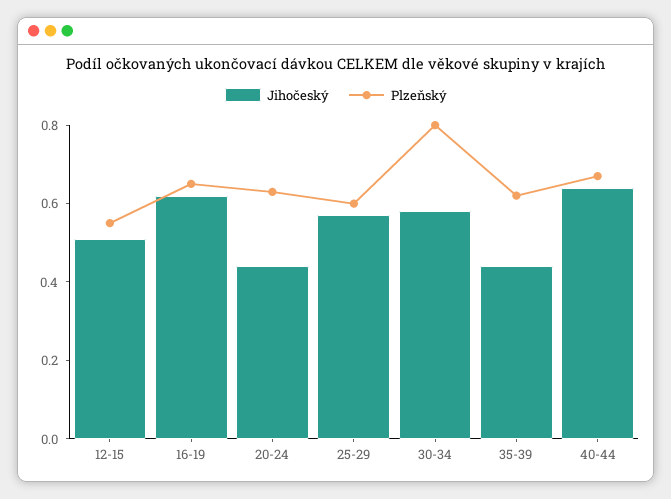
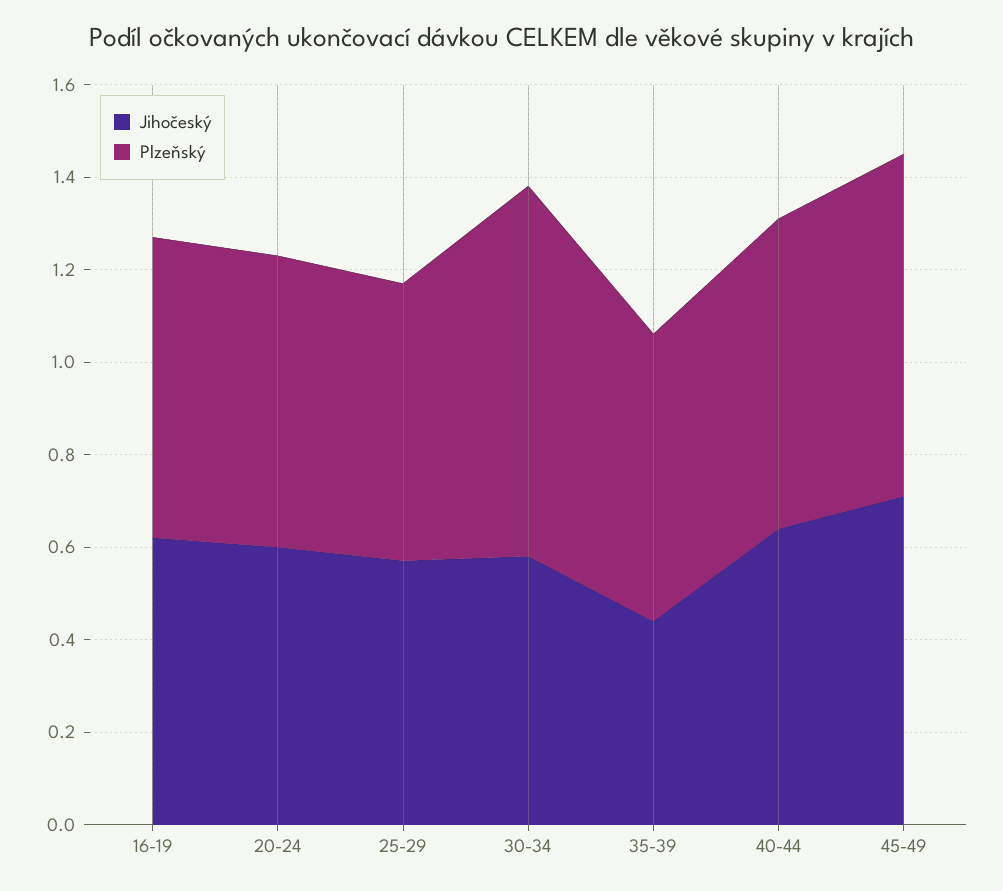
Jihočeský, 12-15: 0.5 -> none
Plzeňský, 12-15: 0.55 -> none
Jihočeský, 20-24: 0.45 -> 0.6
Jihočeský, 45-49: none -> 0.7
Plzeňský, 45-49: none -> 0.75

